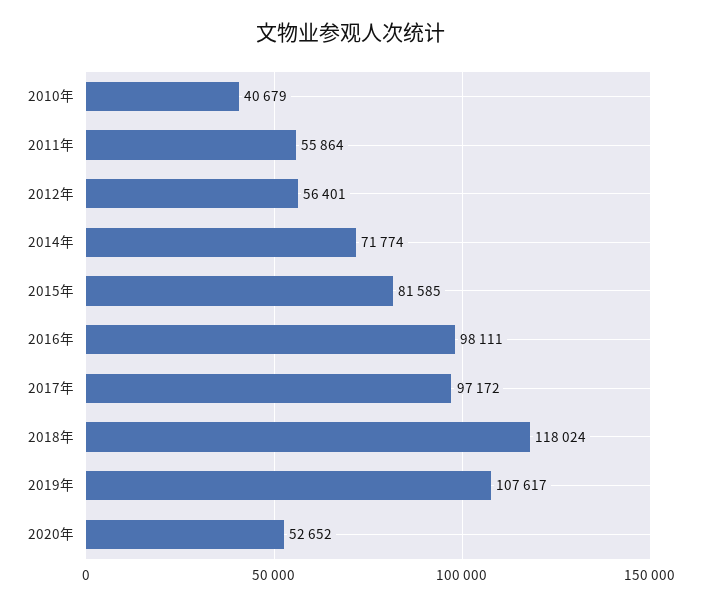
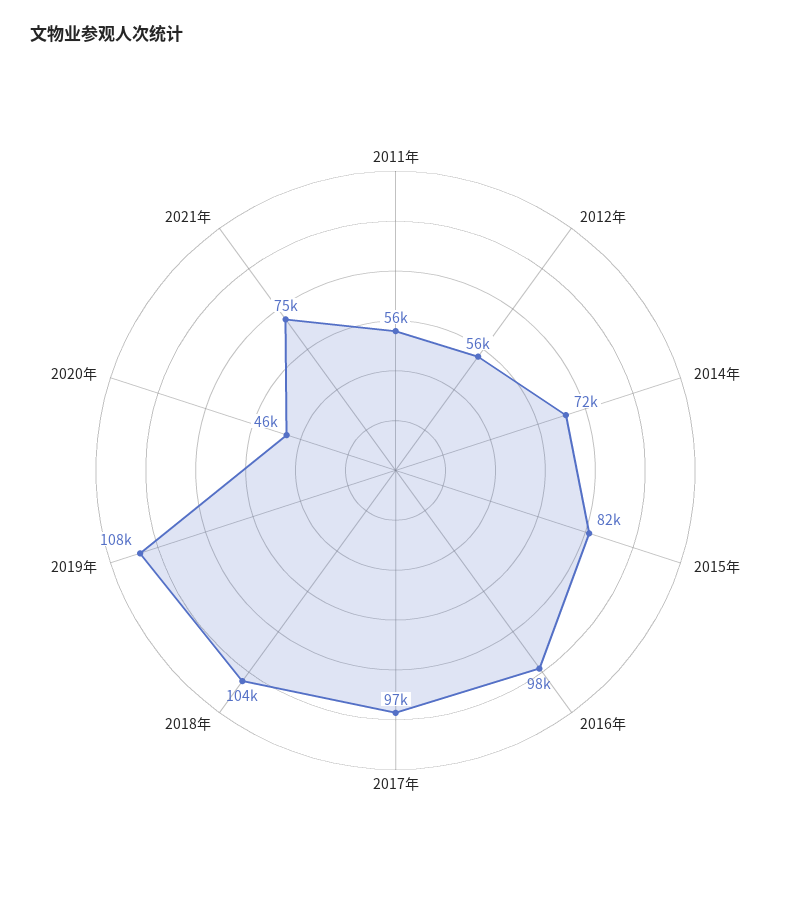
2010年: 40679 -> none
2018年: 118024 -> 104000
2020年: 52652 -> 46000
2021年: none -> 75000

